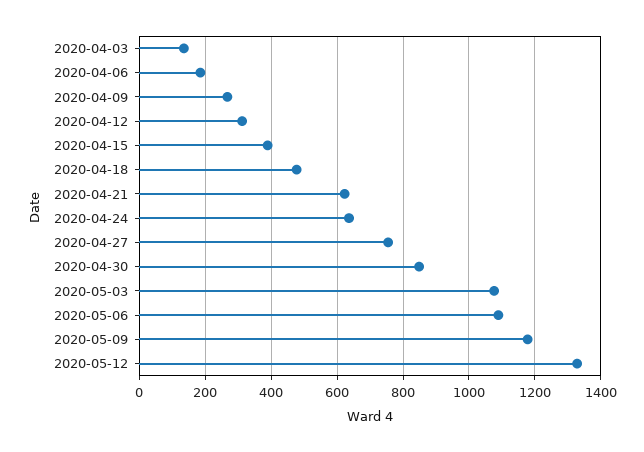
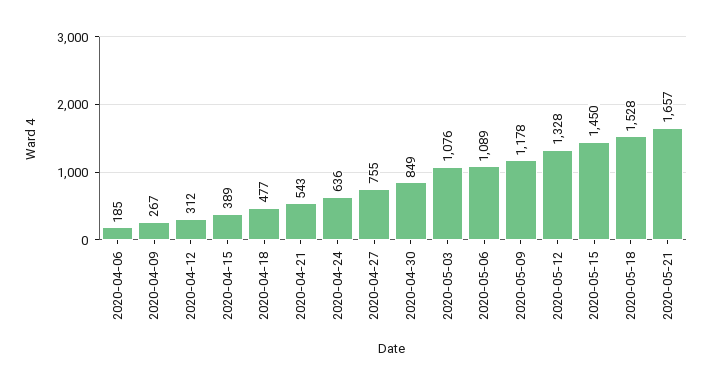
2020-04-03: 140 -> none
2020-04-21: 620 -> 543
2020-05-15: none -> 1450
2020-05-18: none -> 1528
2020-05-21: none -> 1657

